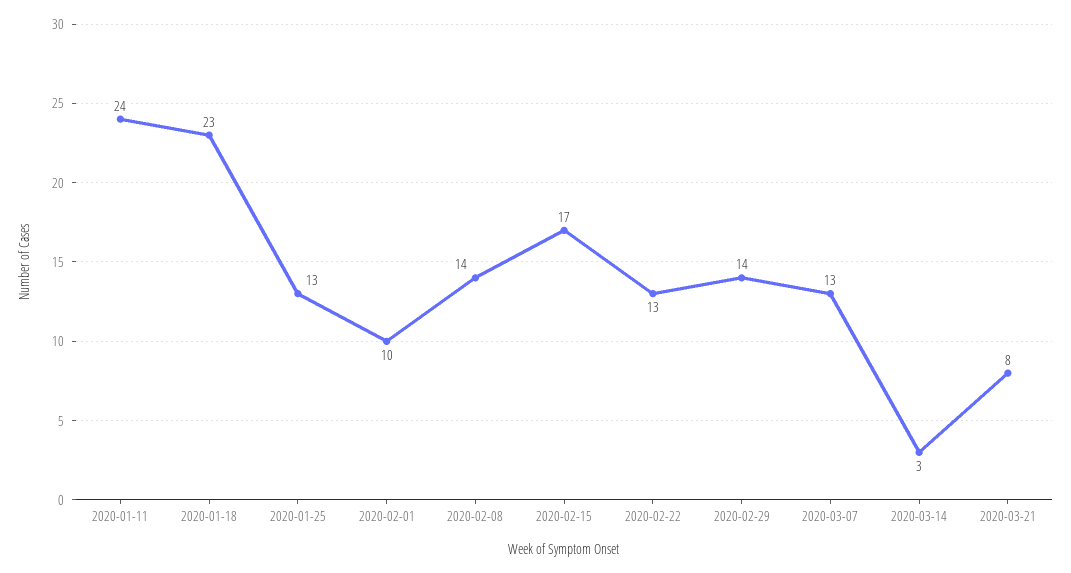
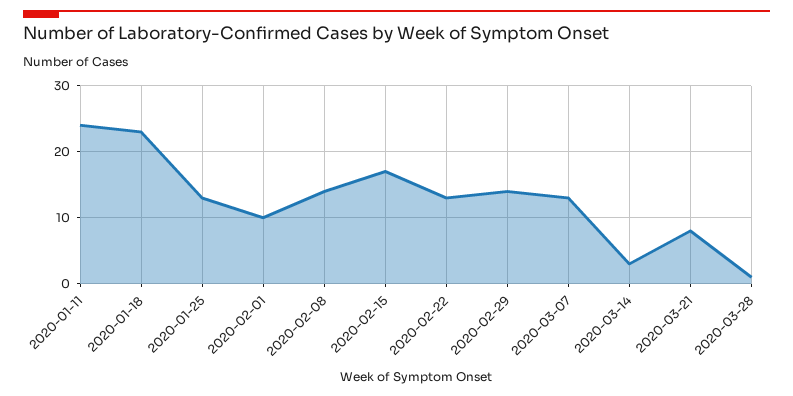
2020-03-28: none -> 1

